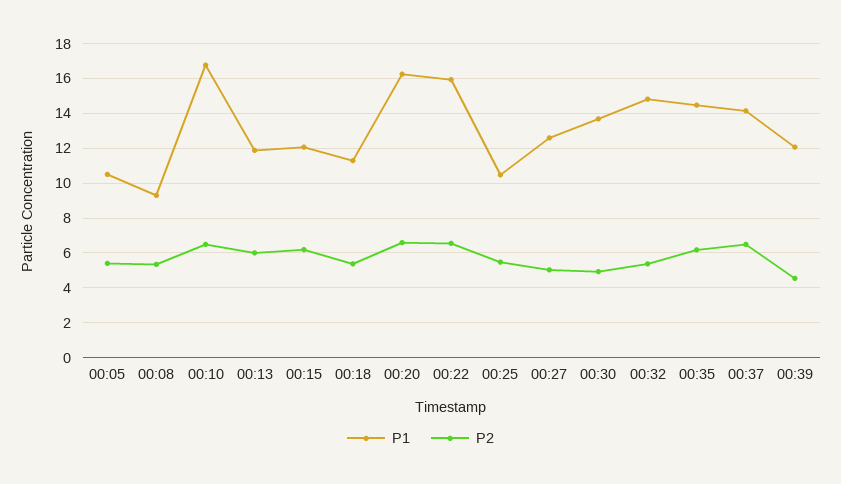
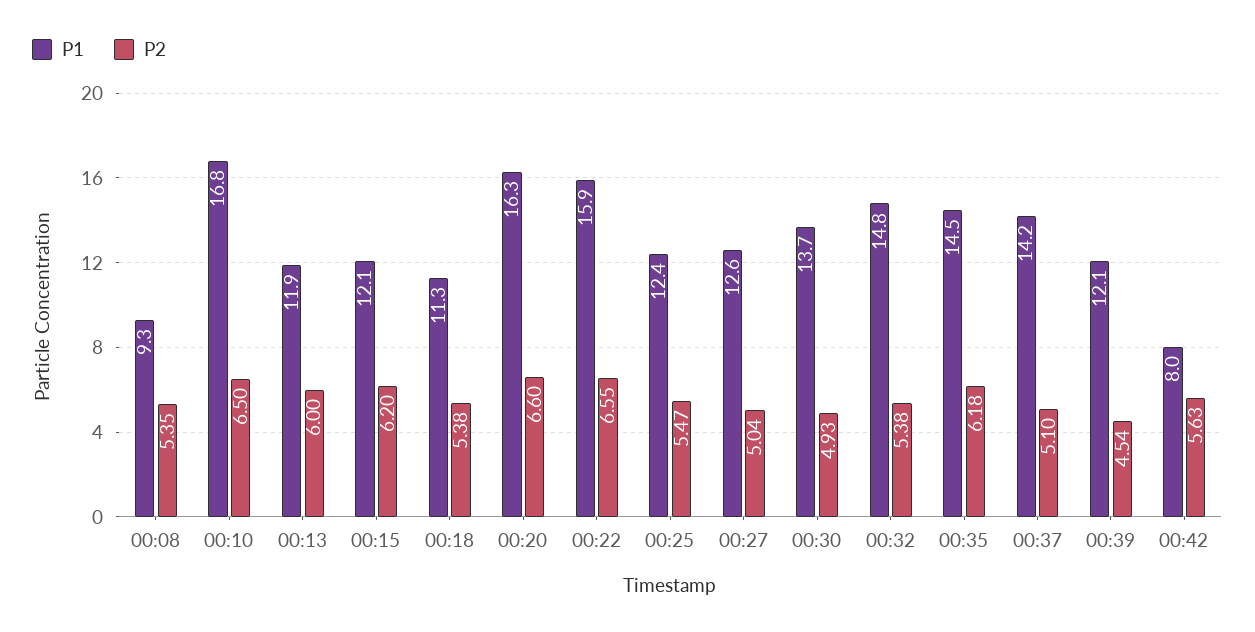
P1, 00:05: 10.5 -> none
P2, 00:05: 5.5 -> none
P1, 00:25: 10.5 -> 12.4
P2, 00:37: 6.5 -> 5.1
P1, 00:42: none -> 8
P2, 00:42: none -> 5.63

